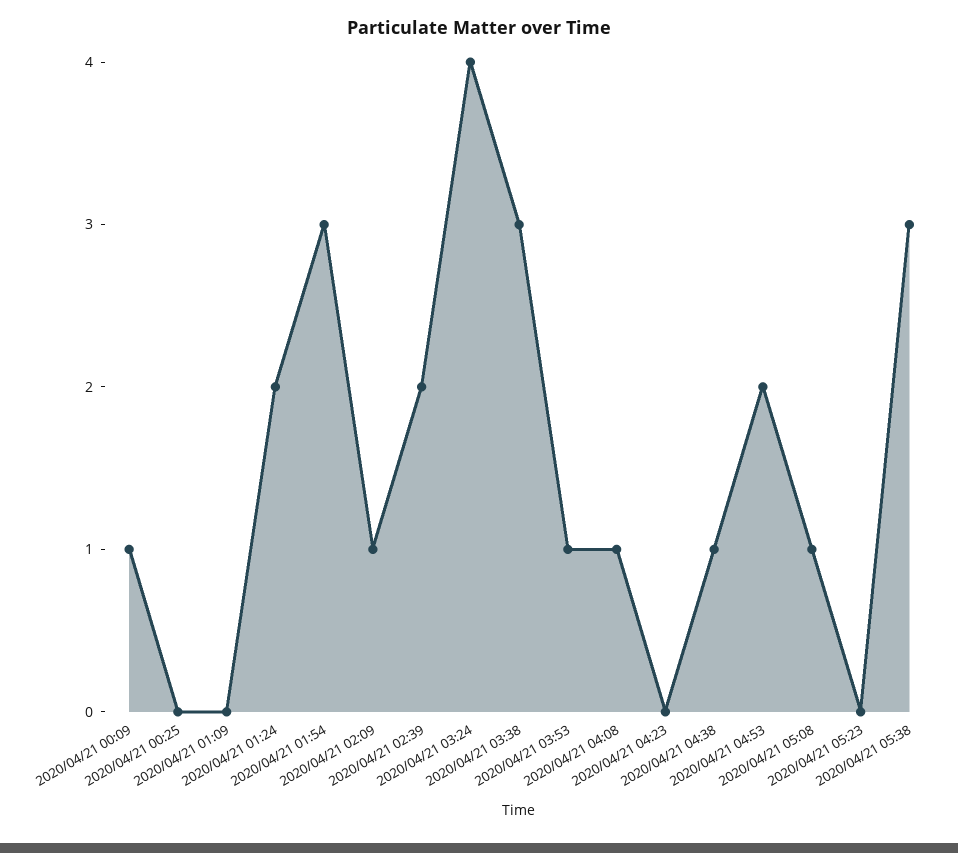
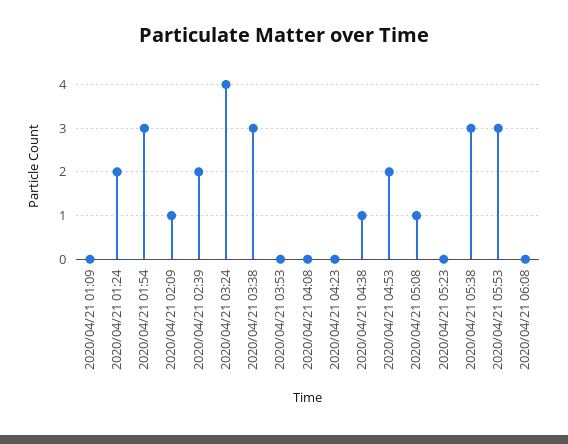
2020/04/21 00:09: 1 -> none
2020/04/21 00:25: 0 -> none
2020/04/21 03:53: 1 -> 0
2020/04/21 04:08: 1 -> 0
2020/04/21 05:53: none -> 3
2020/04/21 06:08: none -> 0

